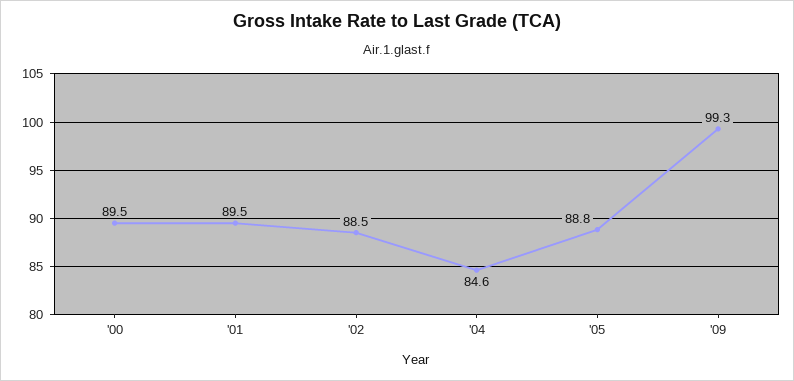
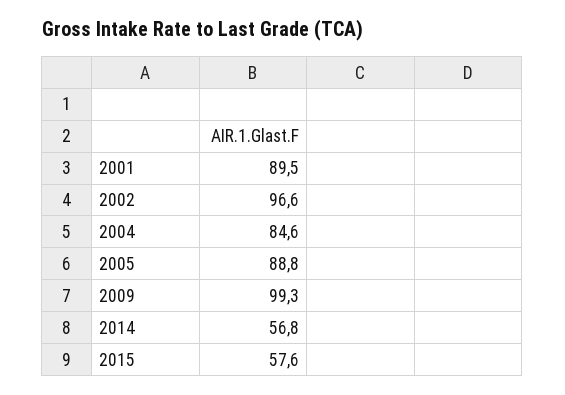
'00: 89.5 -> none
'02: 88.5 -> 96.6
2014: none -> 56.8
2015: none -> 57.6

